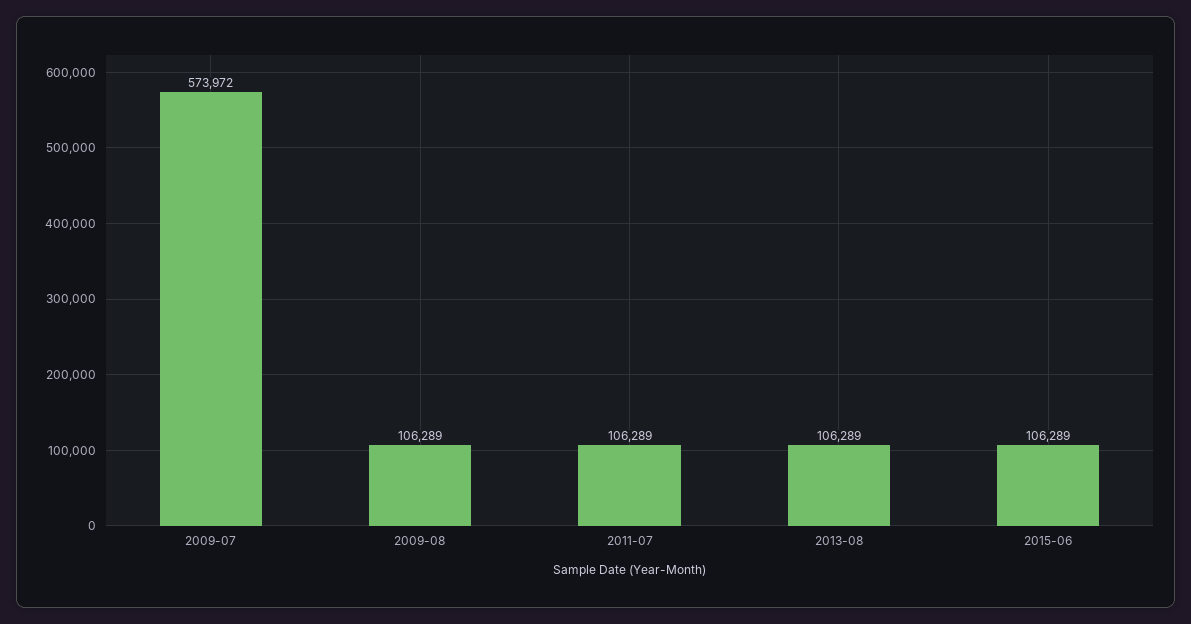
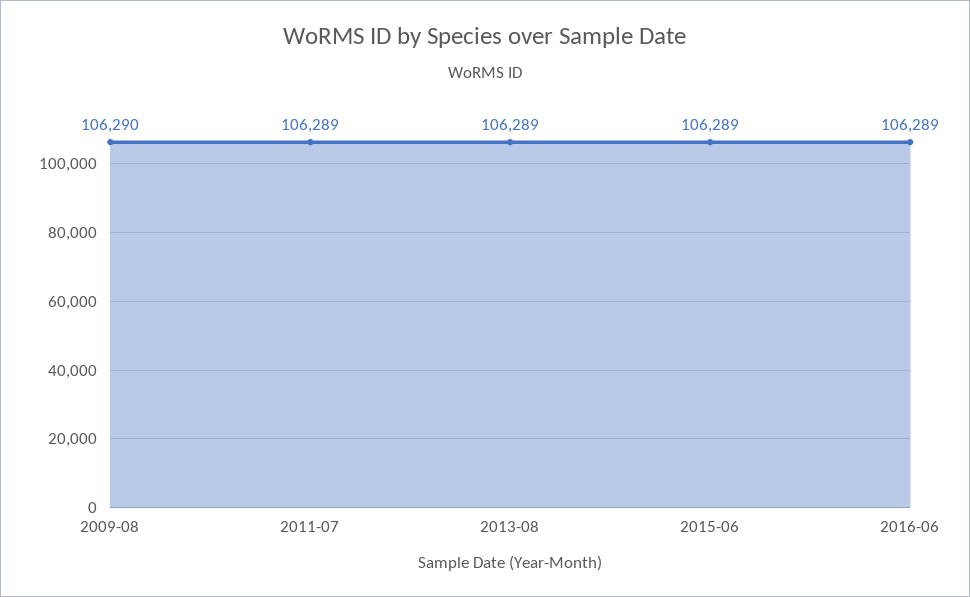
2009-07: 573972 -> none
2009-08: 106289 -> 106290
2016-06: none -> 106289

